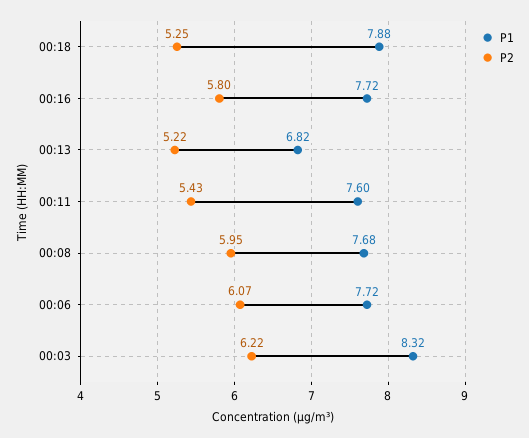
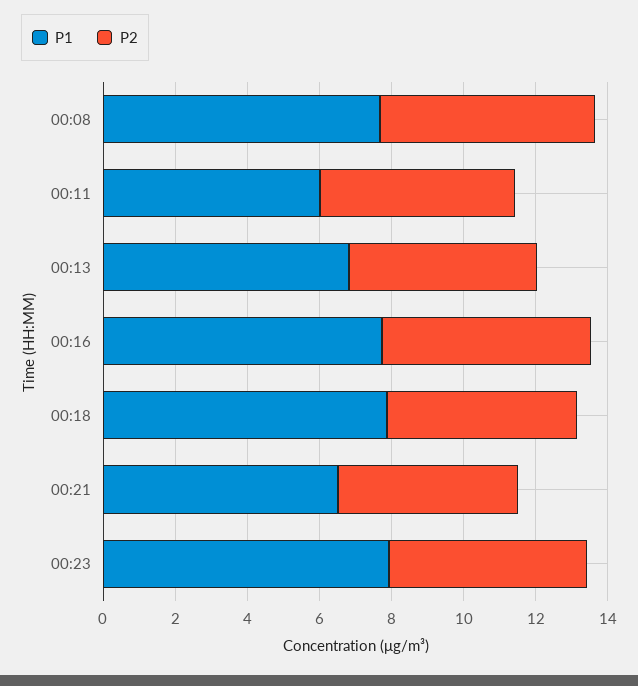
P1, 00:11: 7.6 -> 6
P1, 00:06: 7.72 -> none
P2, 00:06: 6.07 -> none
P1, 00:03: 8.32 -> none
P2, 00:03: 6.22 -> none
P1, 00:21: none -> 6.5
P2, 00:21: none -> 5
P1, 00:23: none -> 8
P2, 00:23: none -> 5.5

